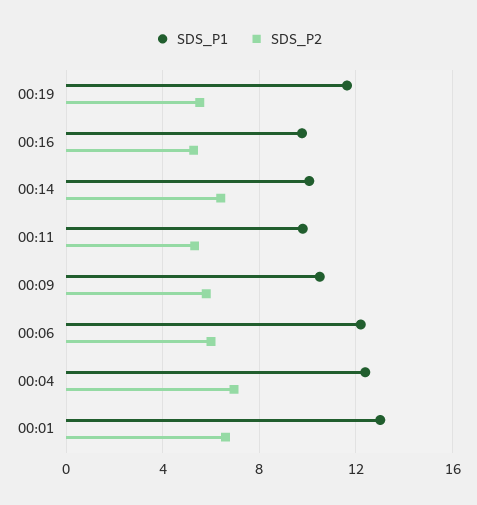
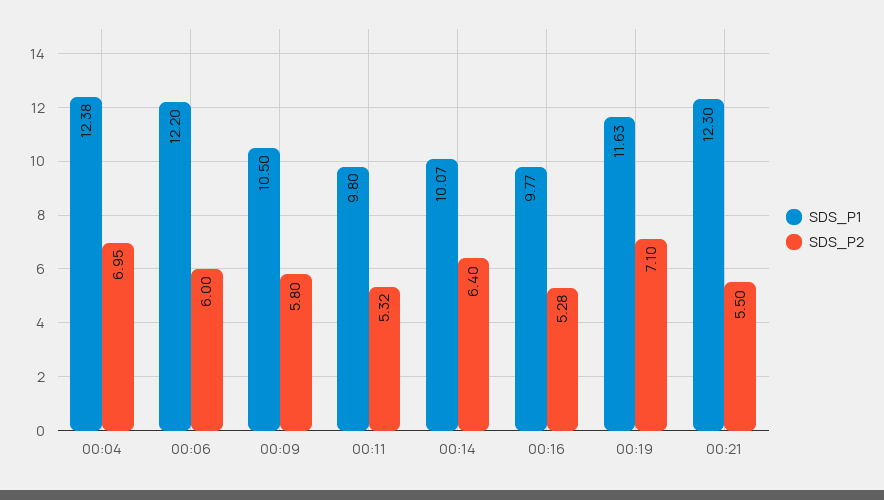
SDS_P2, 00:19: 5.5 -> 7.1
SDS_P1, 00:01: 13 -> none
SDS_P2, 00:01: 6.5 -> none
SDS_P1, 00:21: none -> 12.3
SDS_P2, 00:21: none -> 5.5

